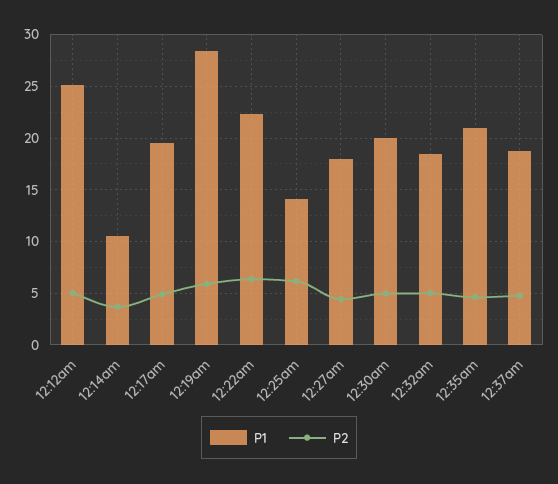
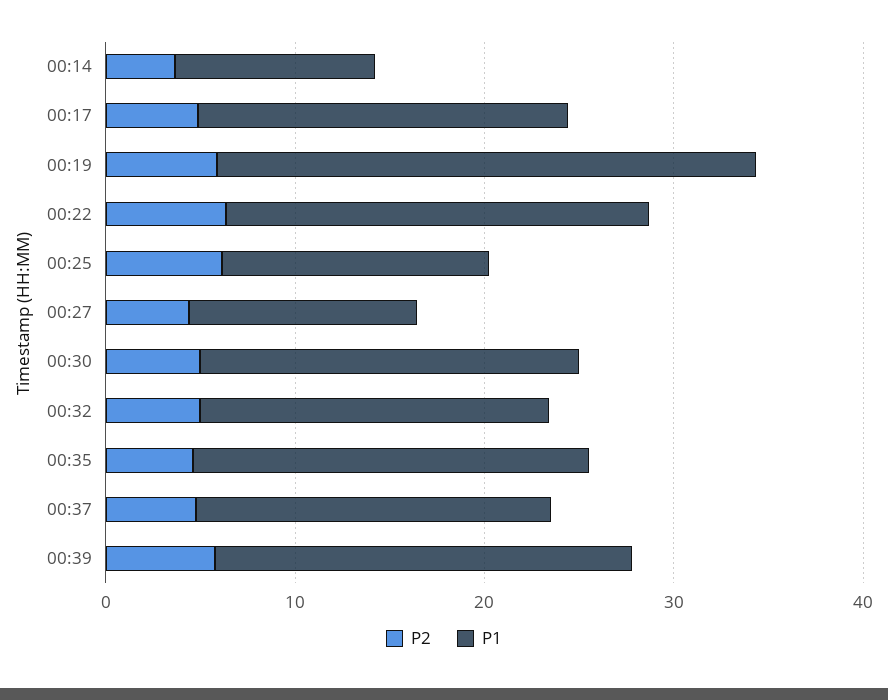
P1, 12:12am: 25 -> none
P2, 12:12am: 5 -> none
P1, 12:27am: 18 -> 12
P2, 00:39: none -> 6
P1, 00:39: none -> 22

